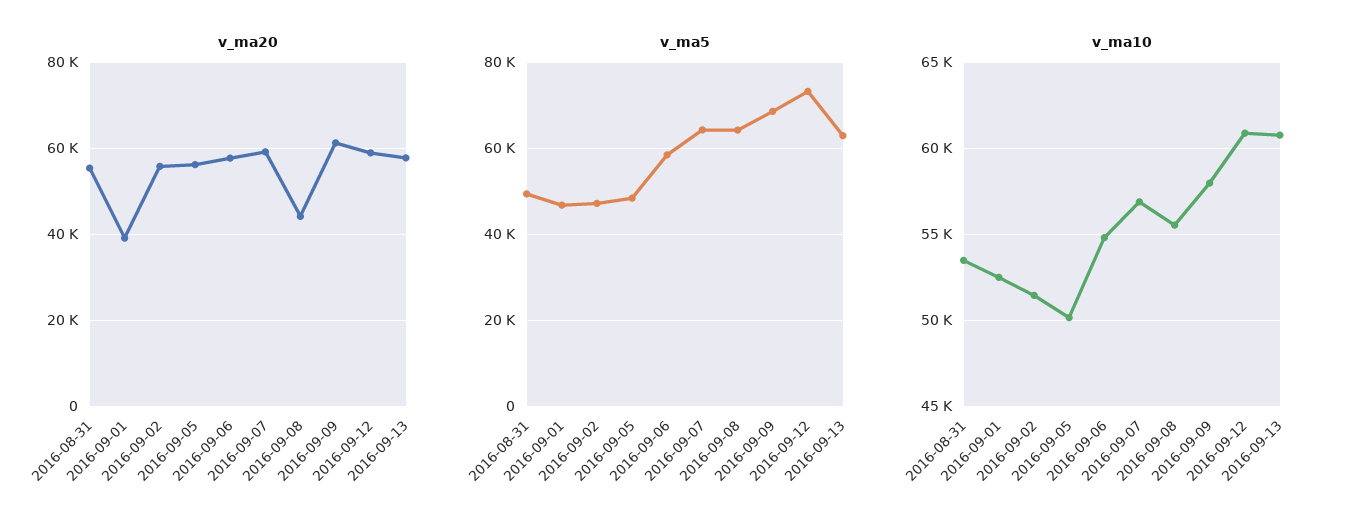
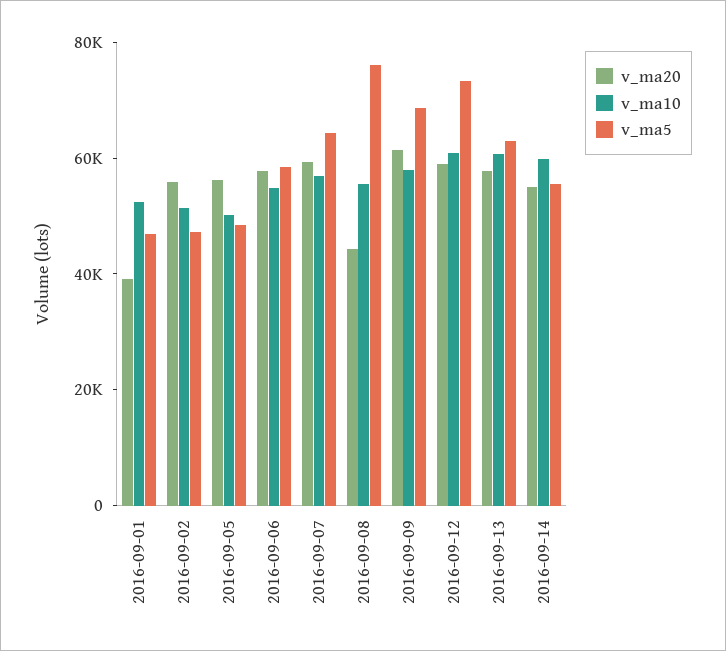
v_ma20, 2016-08-31: 56000 -> none
v_ma5, 2016-08-31: 50000 -> none
v_ma5, 2016-09-08: 64000 -> 75000
v_ma10, 2016-08-31: 53500 -> none
v_ma20, 2016-09-14: none -> 55000
v_ma10, 2016-09-14: none -> 60000
v_ma5, 2016-09-14: none -> 55000

